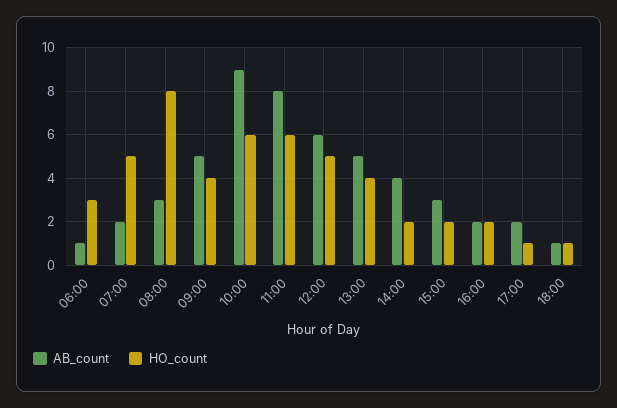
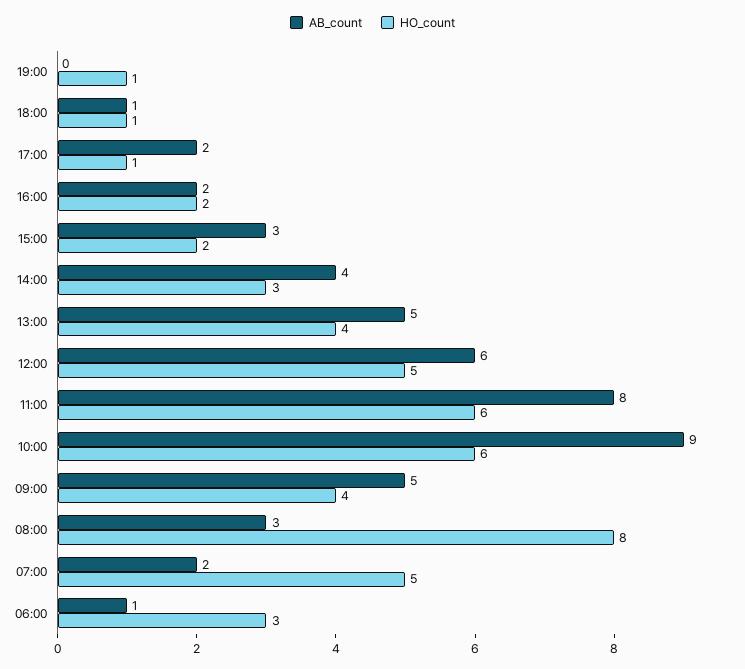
HO_count, 14:00: 2 -> 3
AB_count, 19:00: none -> 0
HO_count, 19:00: none -> 1

